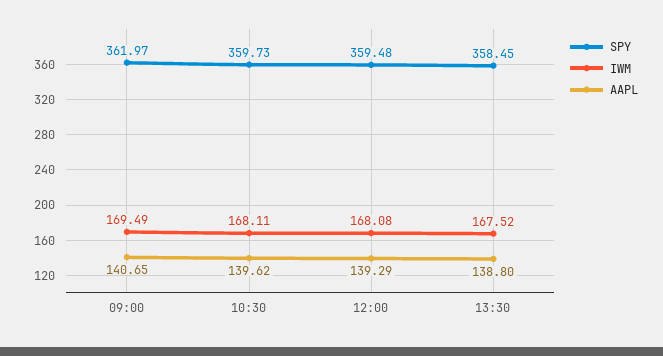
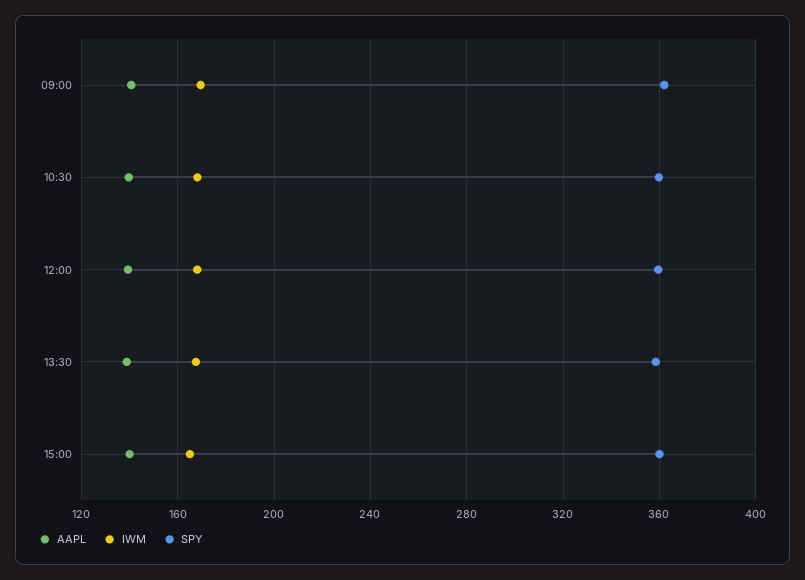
AAPL, 15:00: none -> 140
IWM, 15:00: none -> 165
SPY, 15:00: none -> 360

